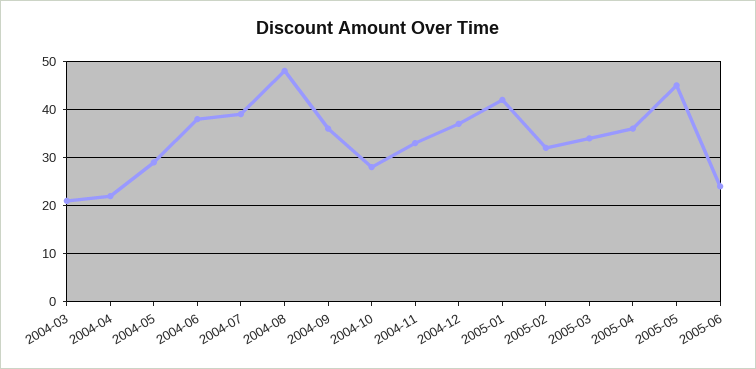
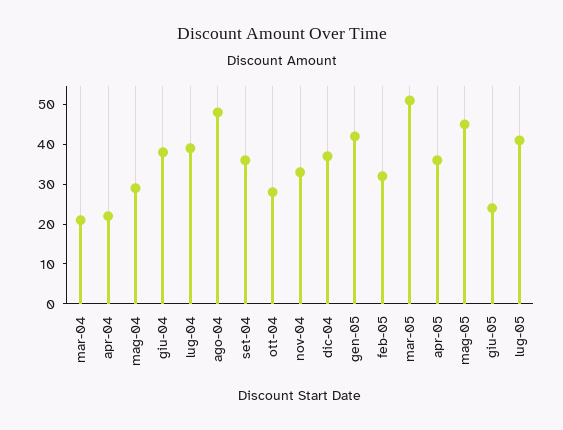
2005-03: 35 -> 50
lug-05: none -> 40

